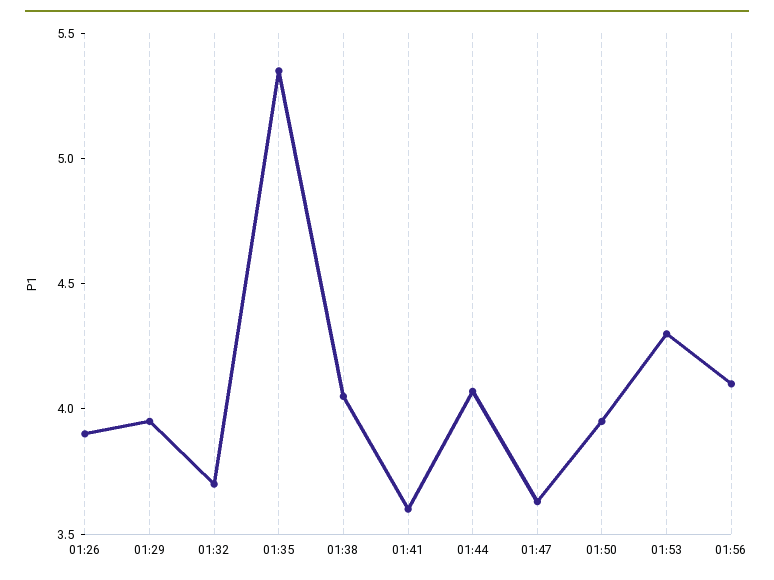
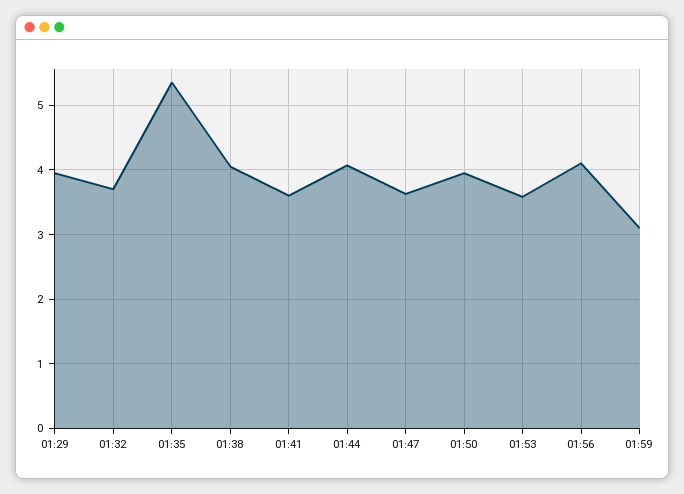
01:26: 3.9 -> none
01:53: 4.3 -> 3.6
01:59: none -> 3.1

